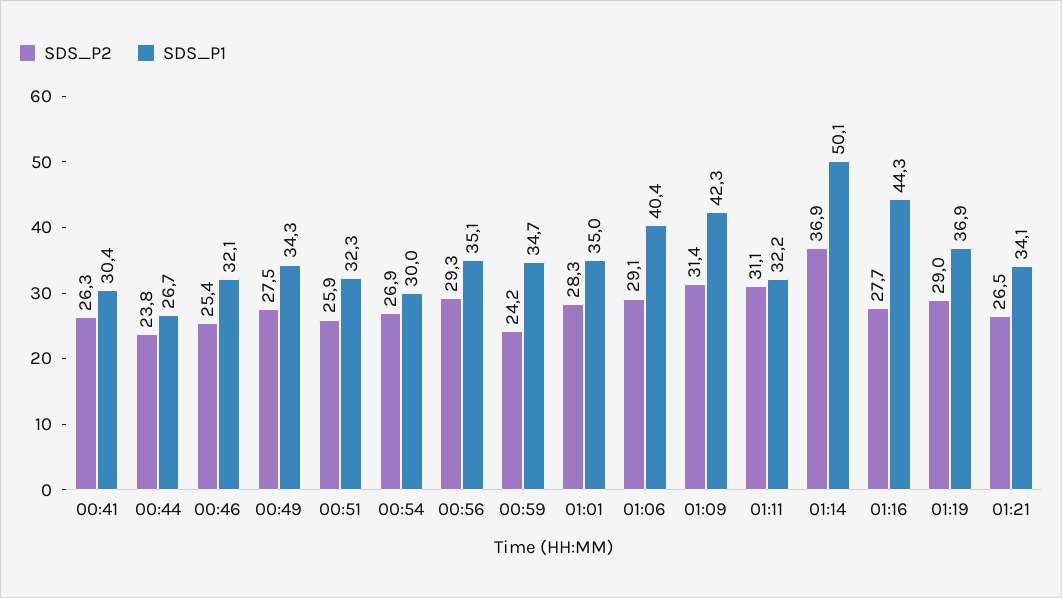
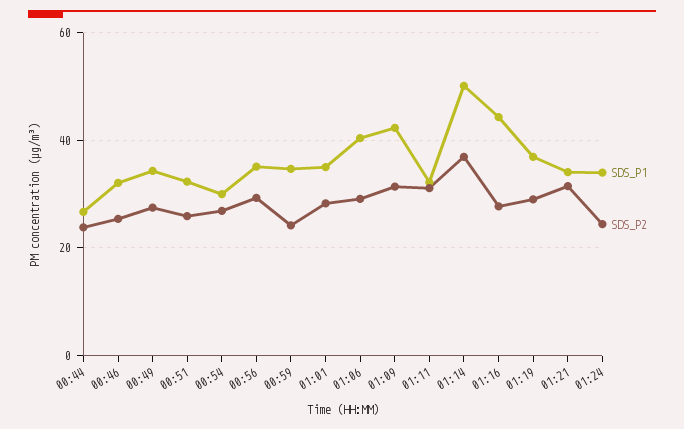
SDS_P2, 00:41: 26.3 -> none
SDS_P1, 00:41: 30.4 -> none
SDS_P2, 01:21: 26.5 -> 32
SDS_P1, 01:24: none -> 34
SDS_P2, 01:24: none -> 24

